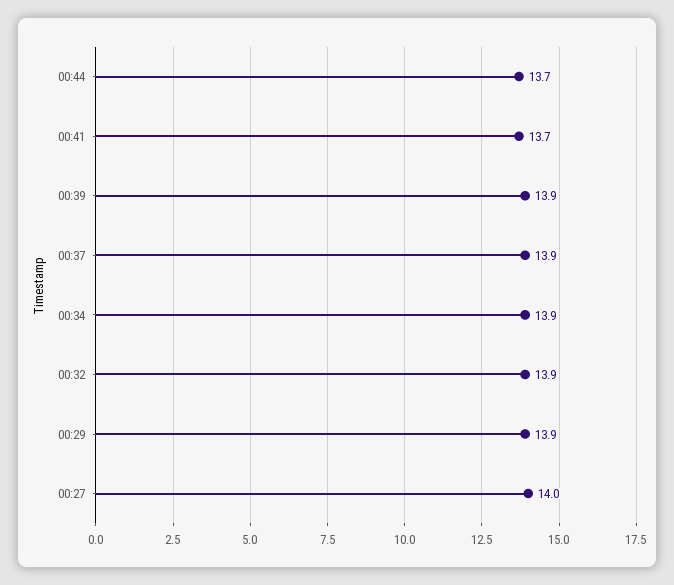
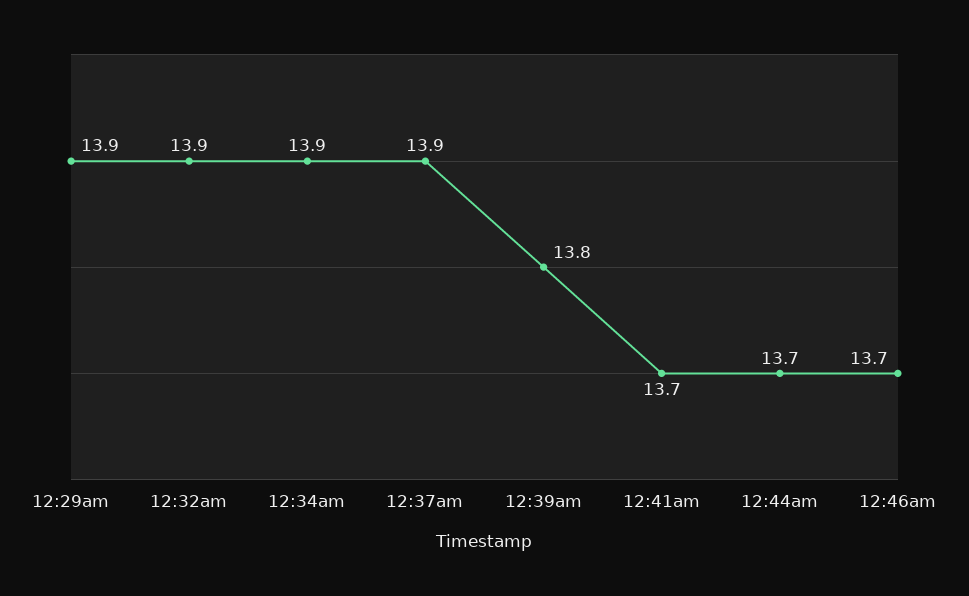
00:39: 13.9 -> 13.8
00:27: 14 -> none
12:46am: none -> 13.7

